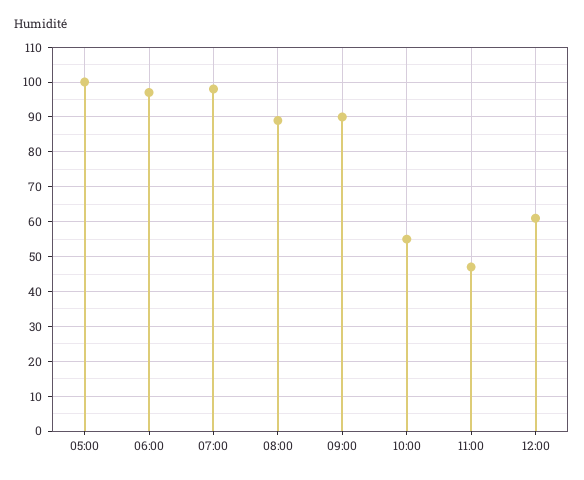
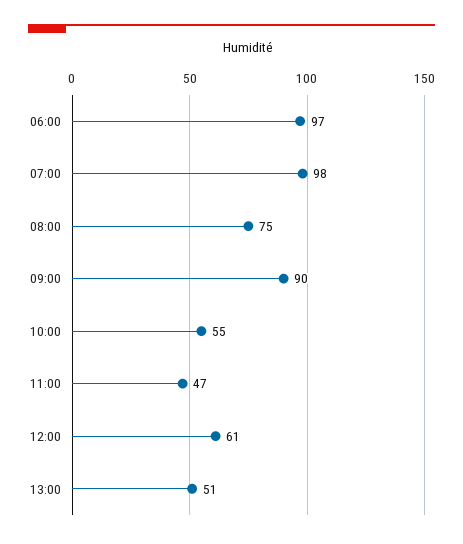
05:00: 100 -> none
08:00: 90 -> 75
13:00: none -> 51

